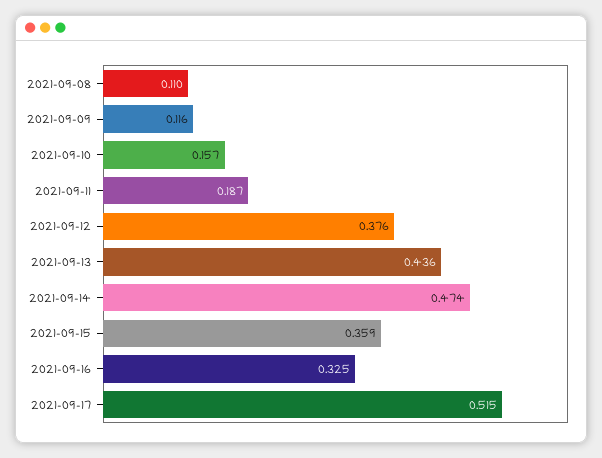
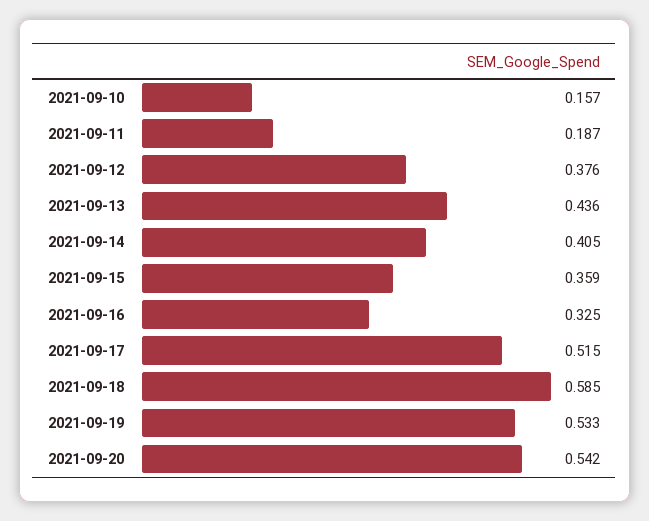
2021-09-08: 0.11 -> none
2021-09-09: 0.116 -> none
2021-09-14: 0.474 -> 0.405
2021-09-18: none -> 0.585
2021-09-19: none -> 0.533
2021-09-20: none -> 0.542

